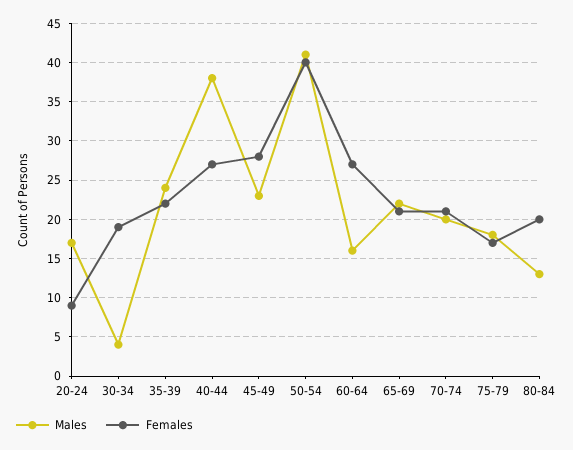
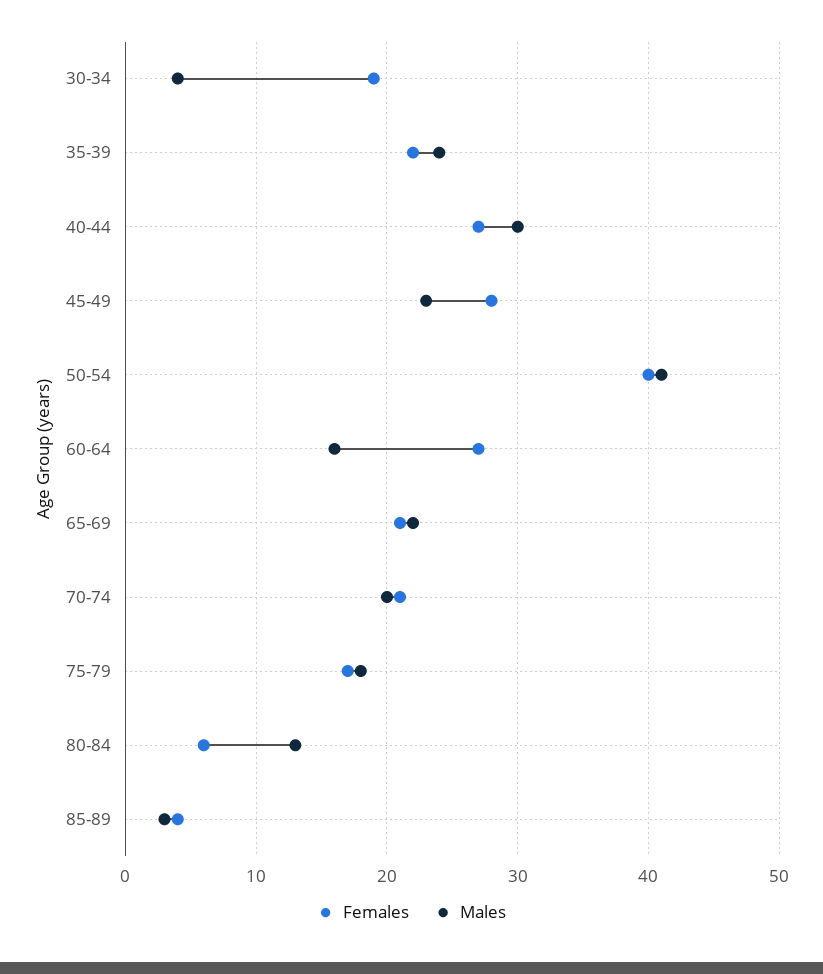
Males, 20-24: 17 -> none
Females, 20-24: 9 -> none
Males, 40-44: 38 -> 30
Females, 80-84: 20 -> 6
Females, 85-89: none -> 4
Males, 85-89: none -> 3

